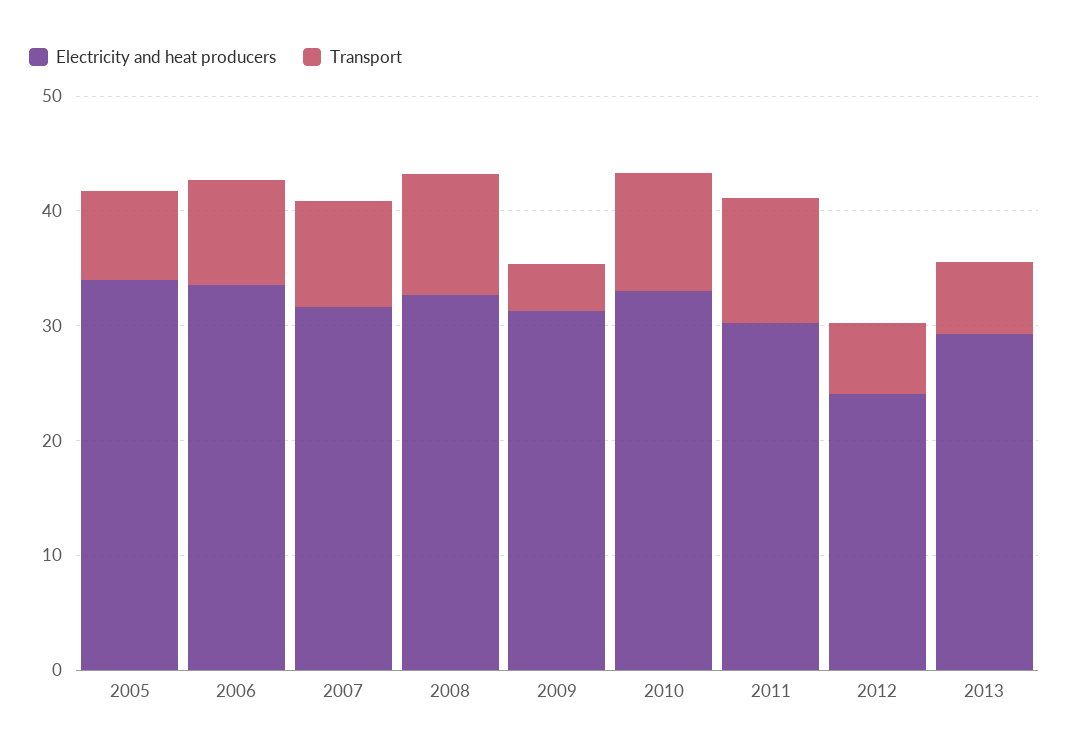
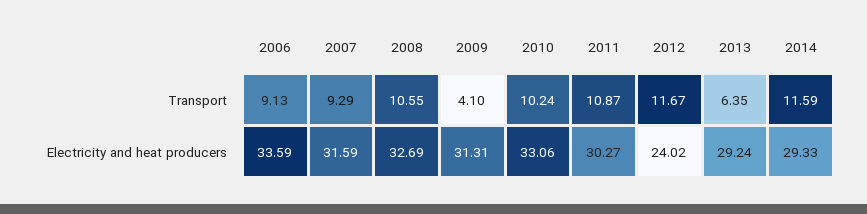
Electricity and heat producers, 2005: 34 -> none
Transport, 2005: 8 -> none
Transport, 2012: 6 -> 11.67
Transport, 2014: none -> 11.59
Electricity and heat producers, 2014: none -> 29.33

